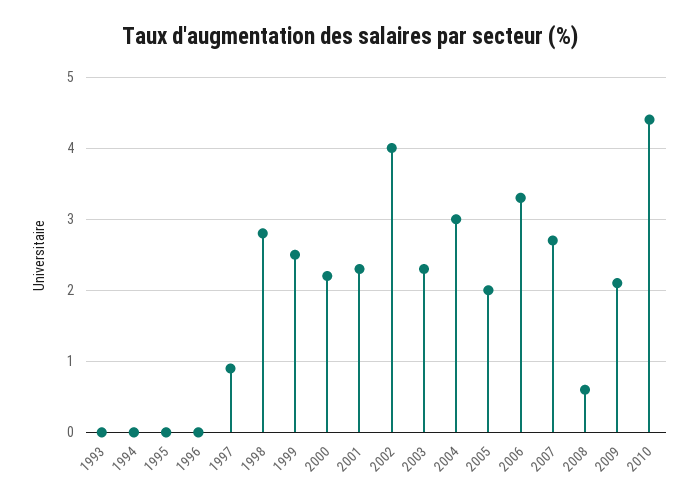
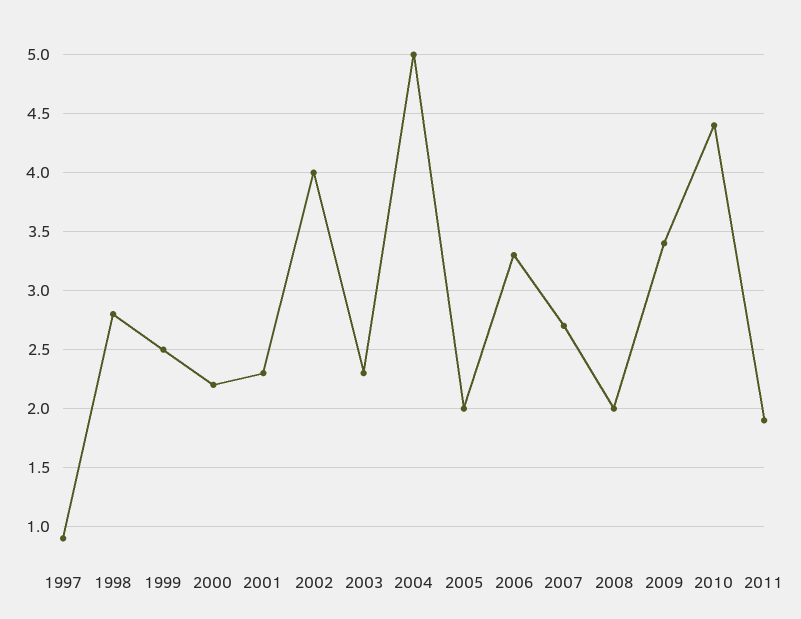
1993: 0 -> none
1994: 0 -> none
1995: 0 -> none
1996: 0 -> none
2004: 3 -> 5
2008: 0.6 -> 2
2009: 2.1 -> 3.4
2011: none -> 1.9

